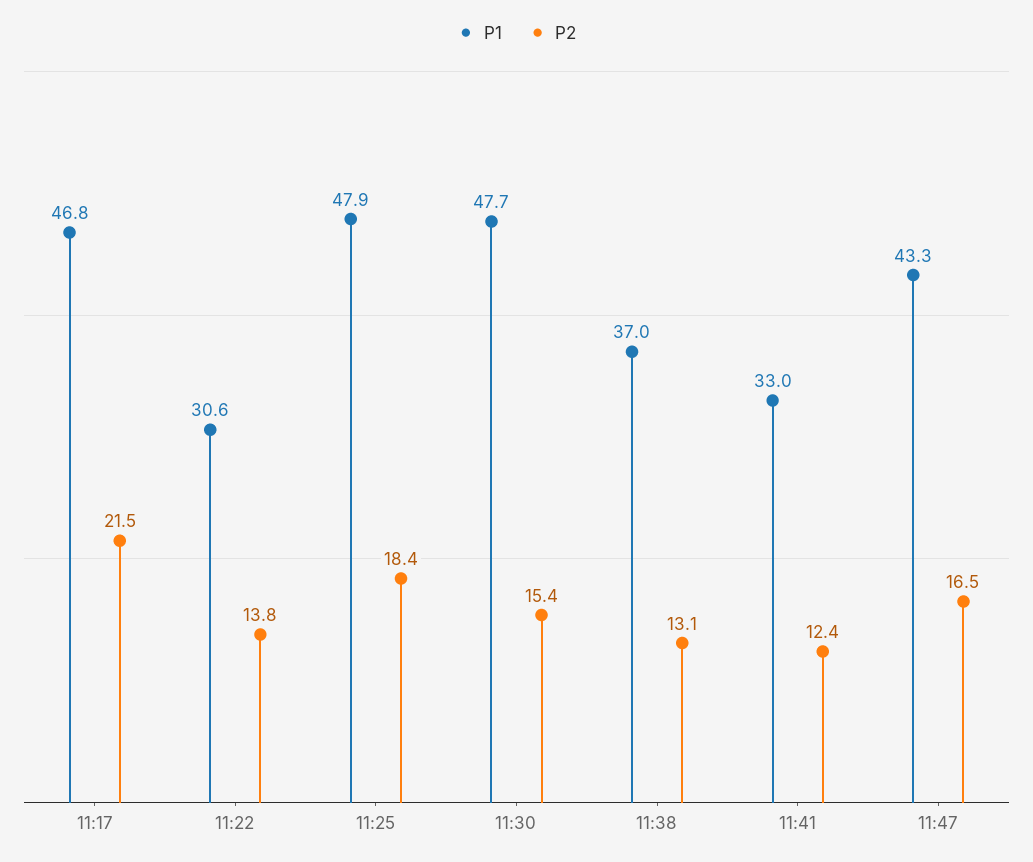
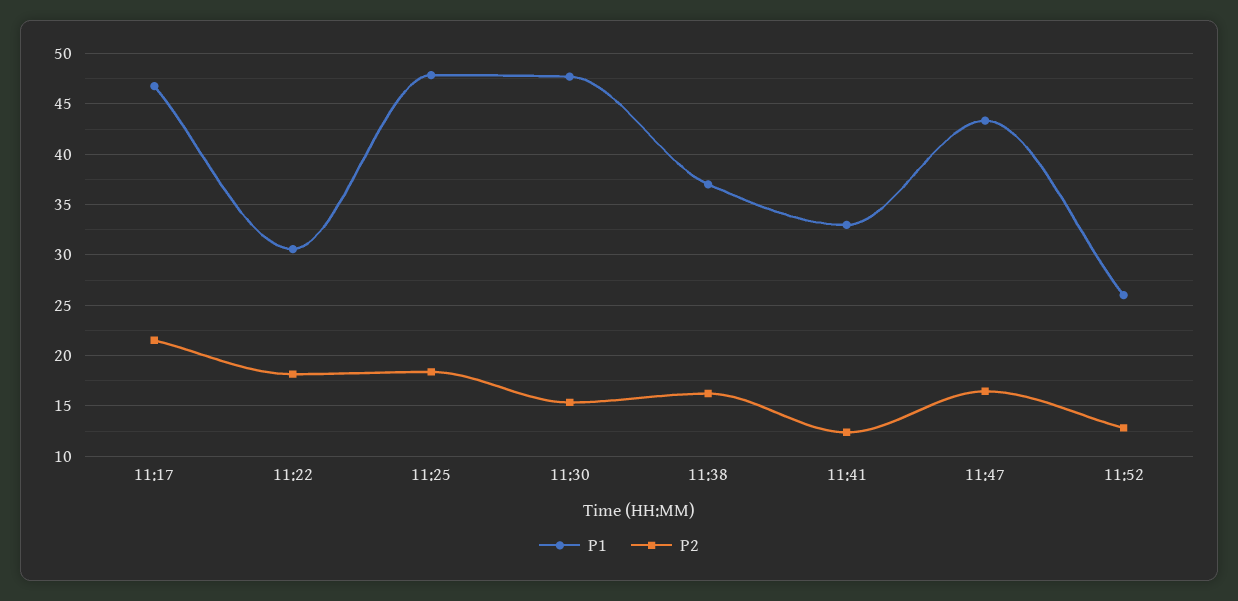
P2, 11:22: 13.8 -> 18
P2, 11:38: 13.1 -> 16
P1, 11:52: none -> 26
P2, 11:52: none -> 13

